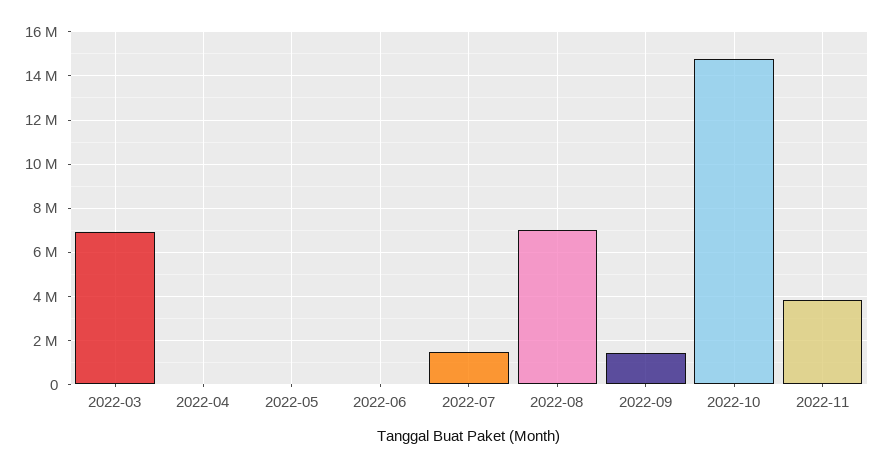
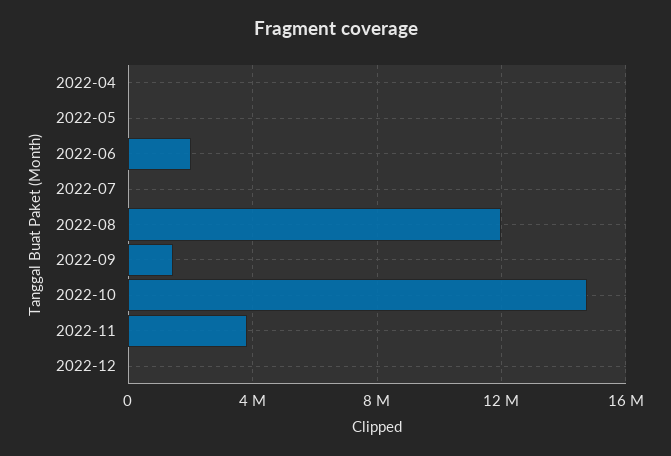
2022-03: 7000000 -> none
2022-06: 0 -> 2000000
2022-07: 1500000 -> 0
2022-08: 7000000 -> 12000000
2022-12: none -> 0

